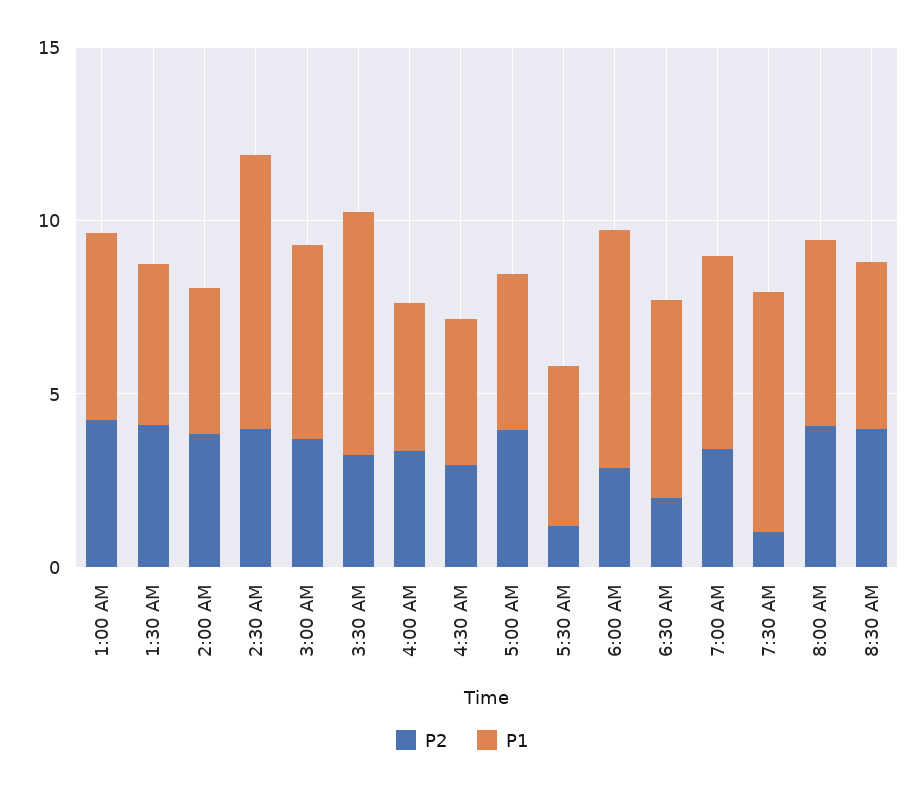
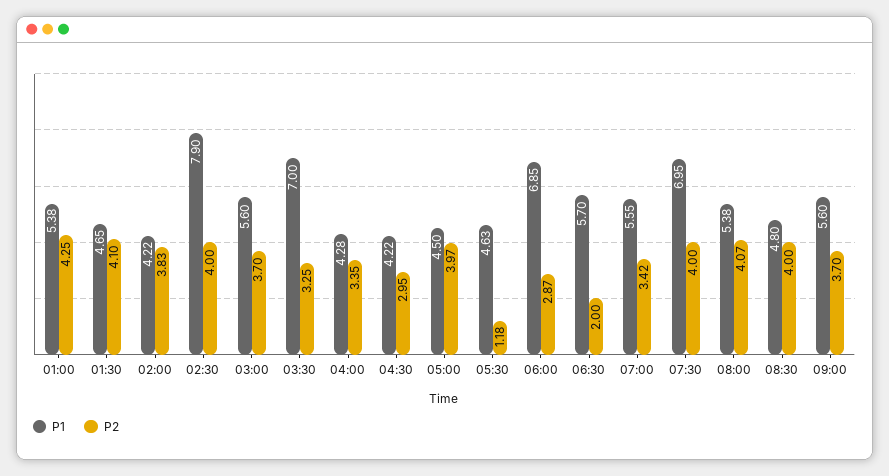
P2, 7:30 AM: 1 -> 4
P1, 09:00: none -> 5.6
P2, 09:00: none -> 3.7

